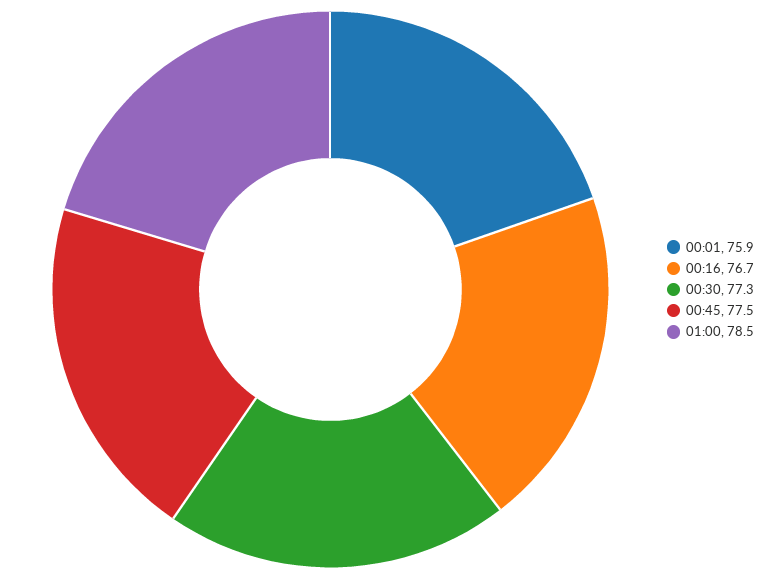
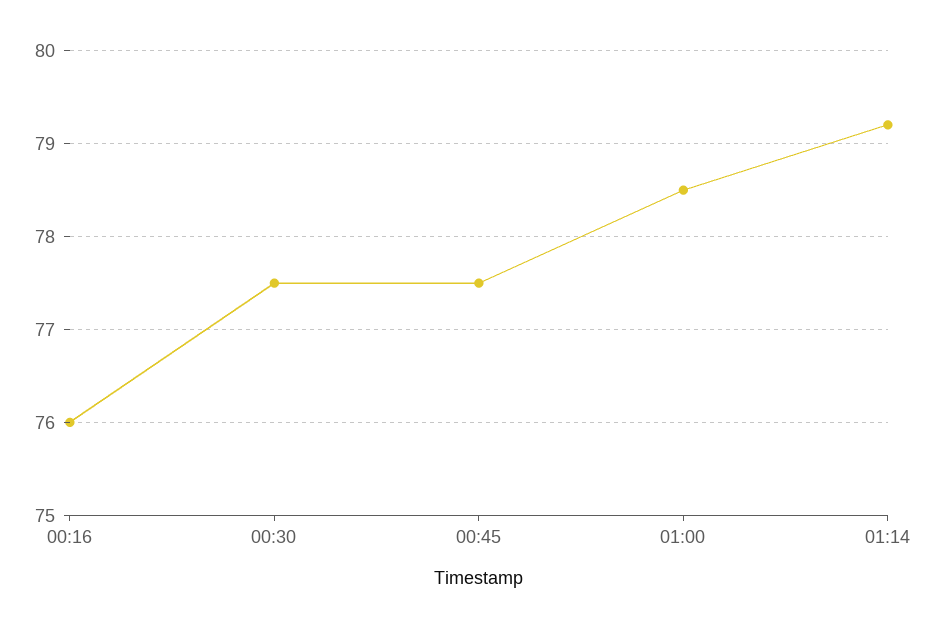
00:01: 75.9 -> none
00:16: 76.7 -> 76
00:30: 77.3 -> 77.5
01:14: none -> 79.2

